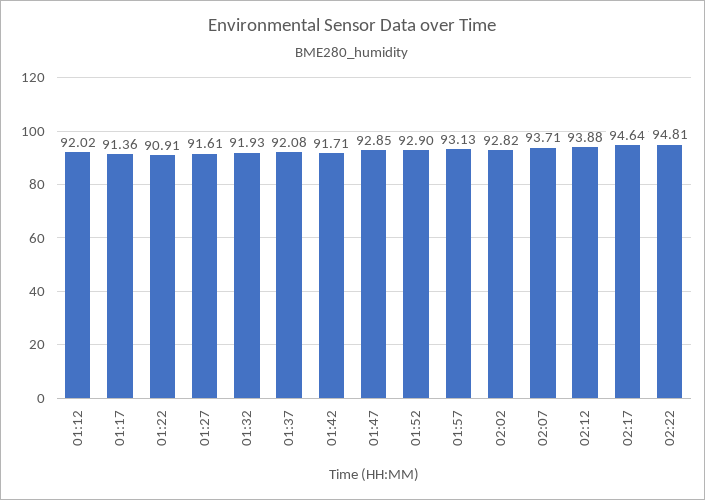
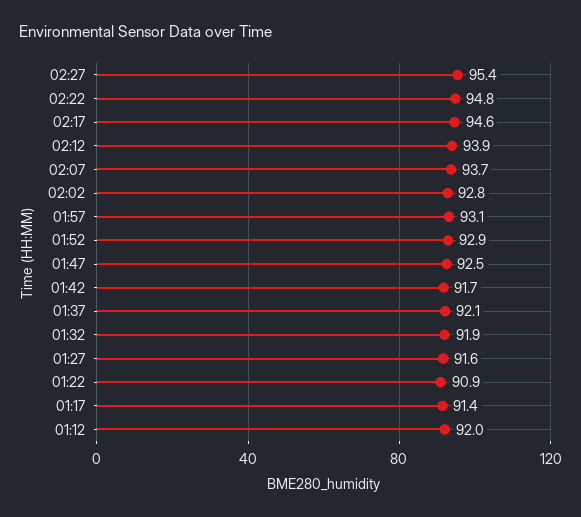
01:47: 92.85 -> 92.5
02:27: none -> 95.4

